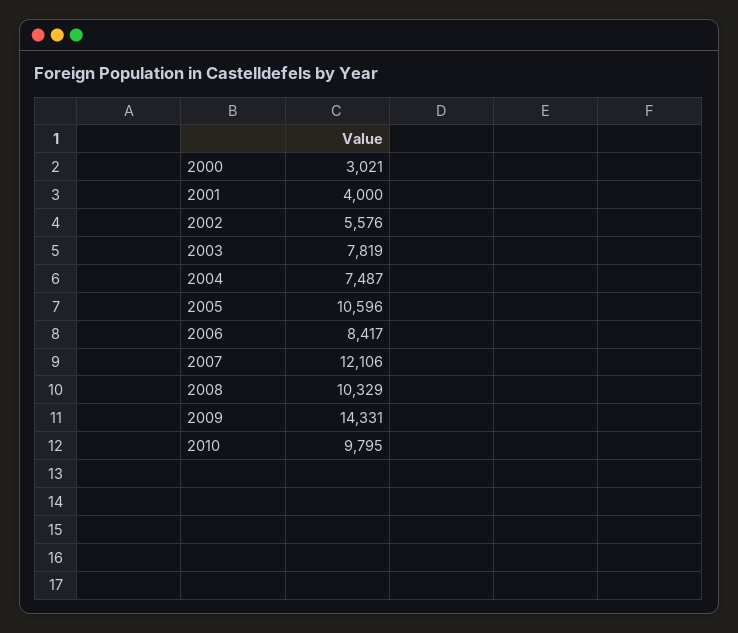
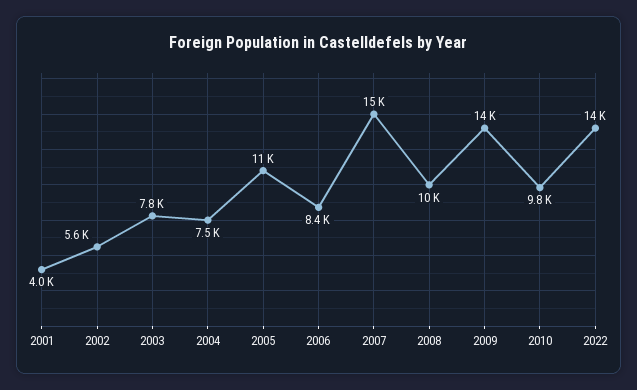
2000: 3021 -> none
2007: 12106 -> 15000
2022: none -> 14000

